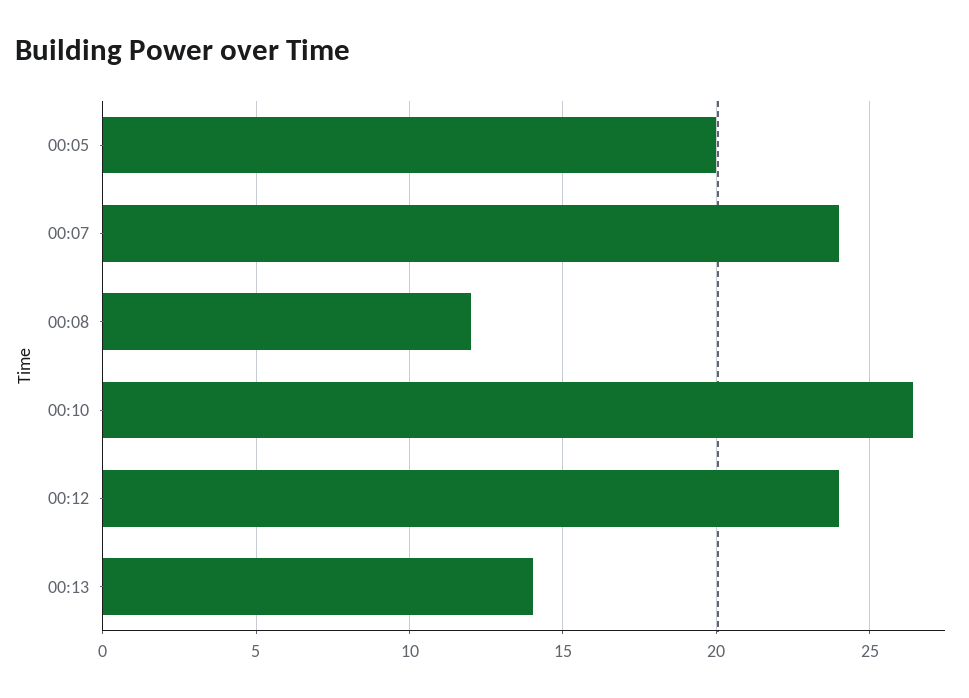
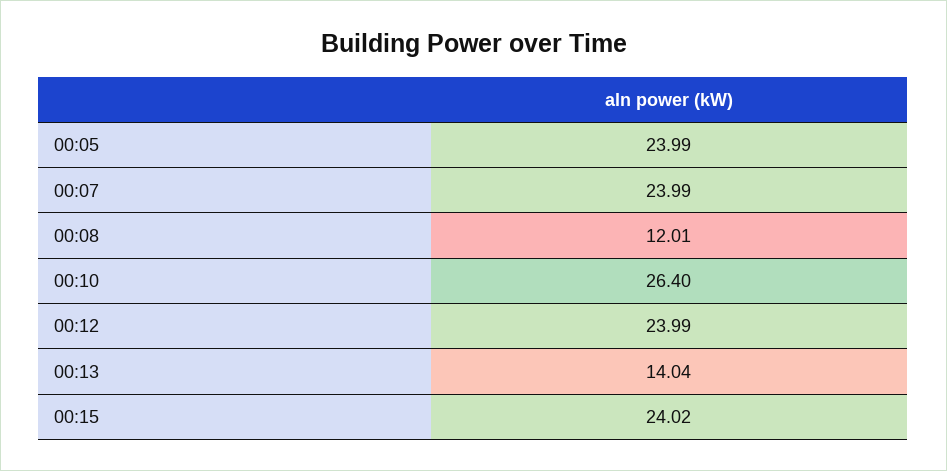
00:05: 20 -> 23.99
00:15: none -> 24.02

